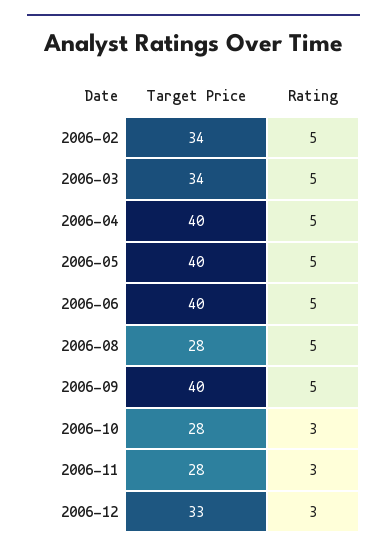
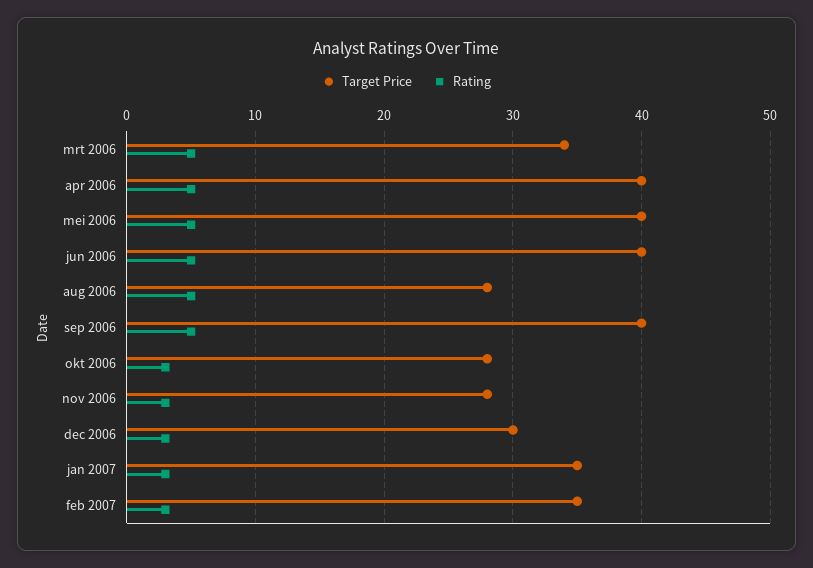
Target Price, 2006-02: 34 -> none
Rating, 2006-02: 5 -> none
Target Price, 2006-12: 33 -> 30
Target Price, jan 2007: none -> 35
Rating, jan 2007: none -> 3
Target Price, feb 2007: none -> 35
Rating, feb 2007: none -> 3

